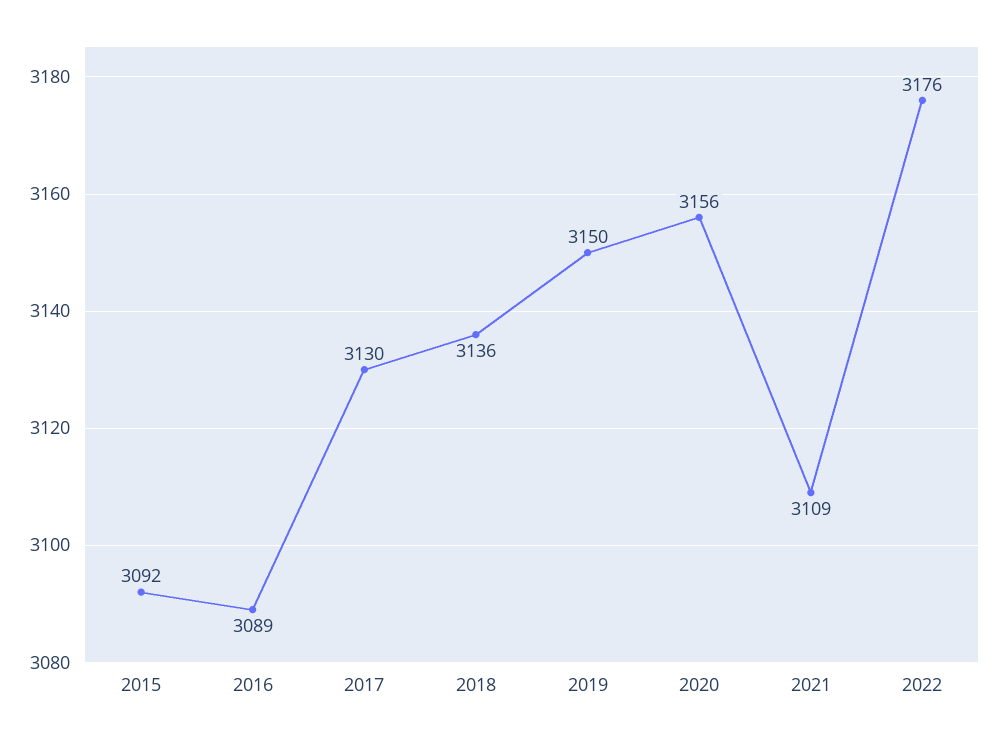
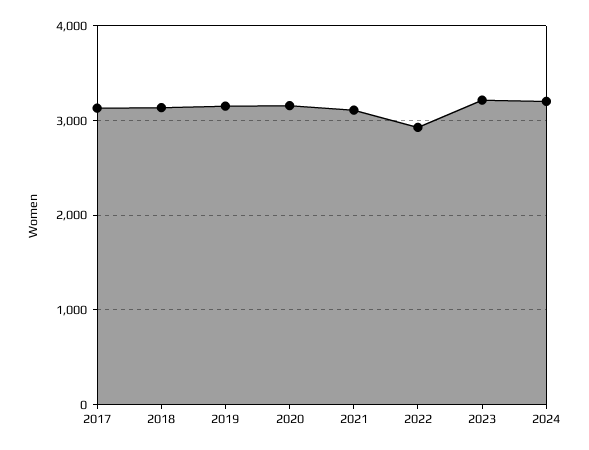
2015: 3092 -> none
2016: 3089 -> none
2022: 3176 -> 2900
2023: none -> 3200
2024: none -> 3200

